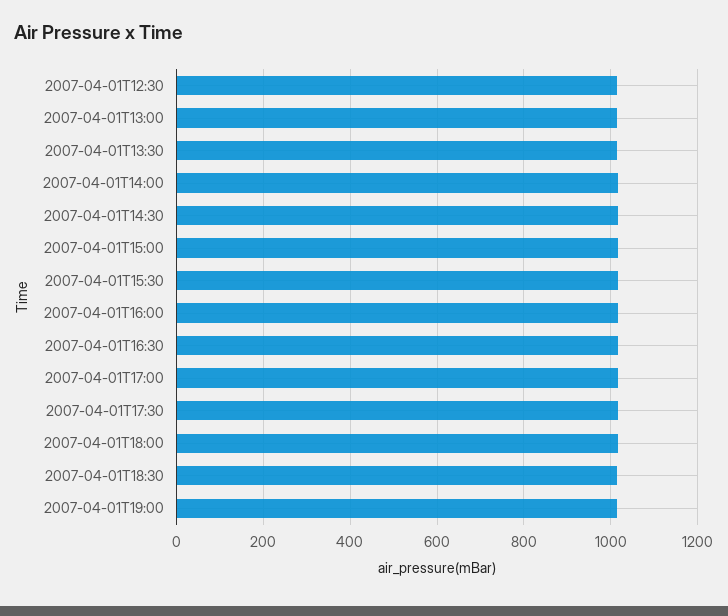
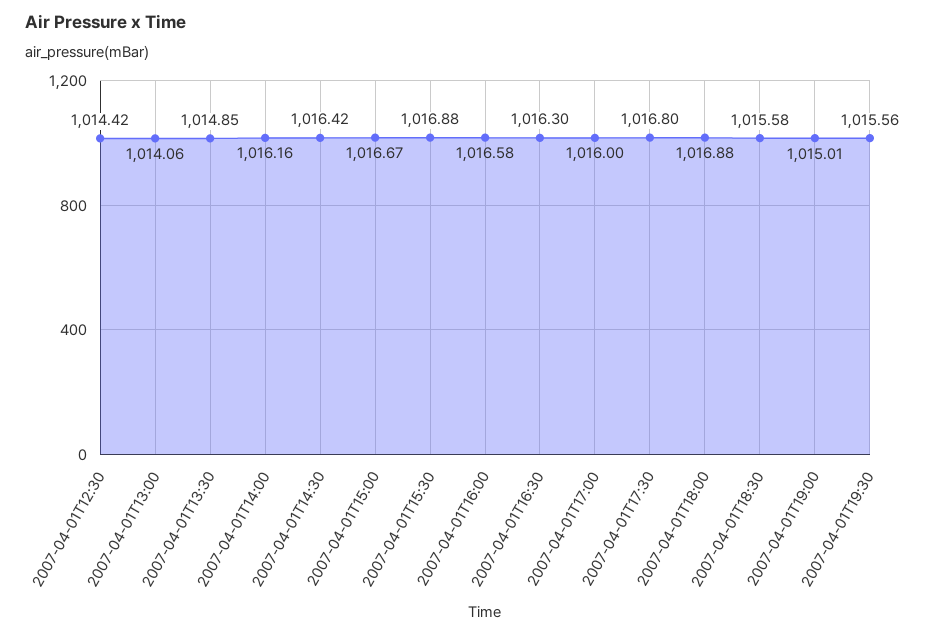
2007-04-01T19:30: none -> 1015.56

